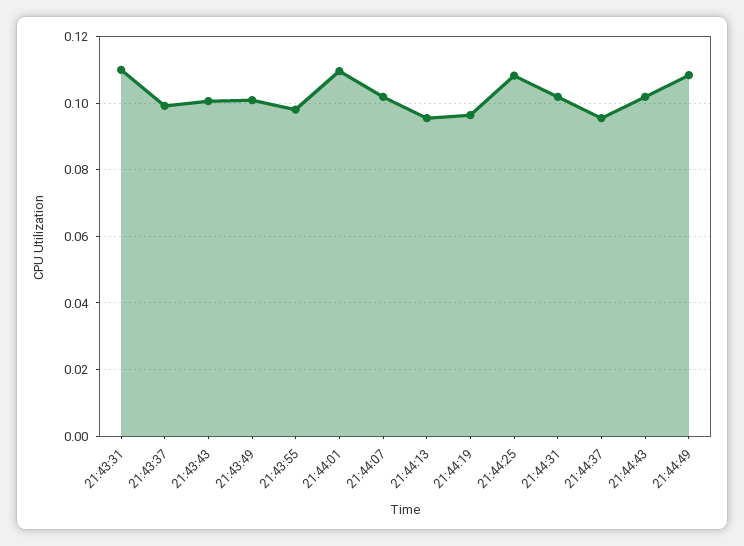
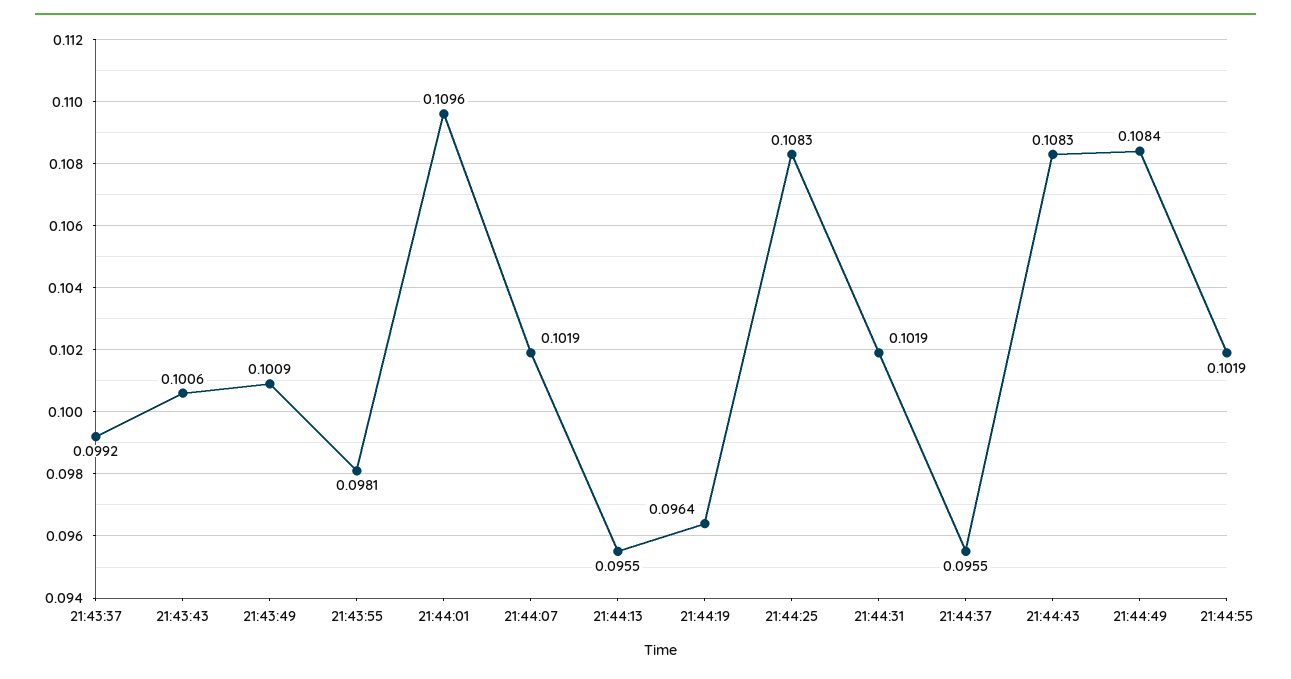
21:43:31: 0.11 -> none
21:44:43: 0.102 -> 0.1083
21:44:55: none -> 0.1019

